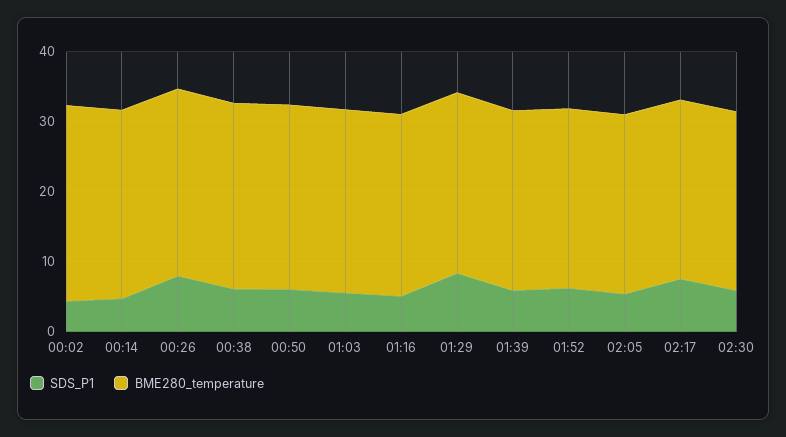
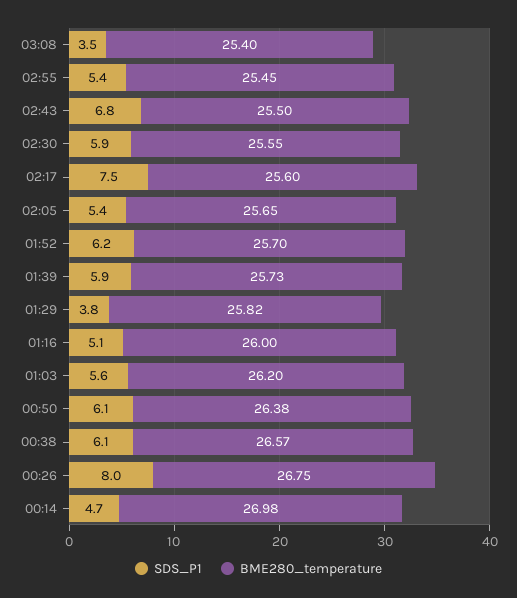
SDS_P1, 00:02: 4 -> none
BME280_temperature, 00:02: 28 -> none
SDS_P1, 01:29: 8 -> 3.8
SDS_P1, 03:08: none -> 3.5
BME280_temperature, 03:08: none -> 25.4
SDS_P1, 02:55: none -> 5.4
BME280_temperature, 02:55: none -> 25.45
SDS_P1, 02:43: none -> 6.8
BME280_temperature, 02:43: none -> 25.5

